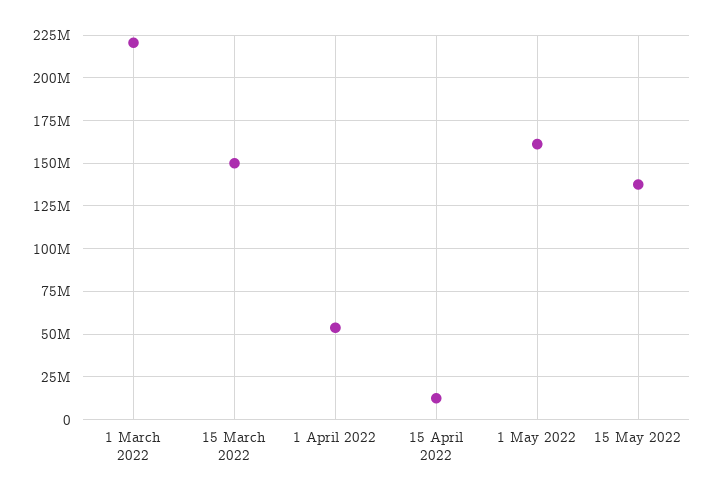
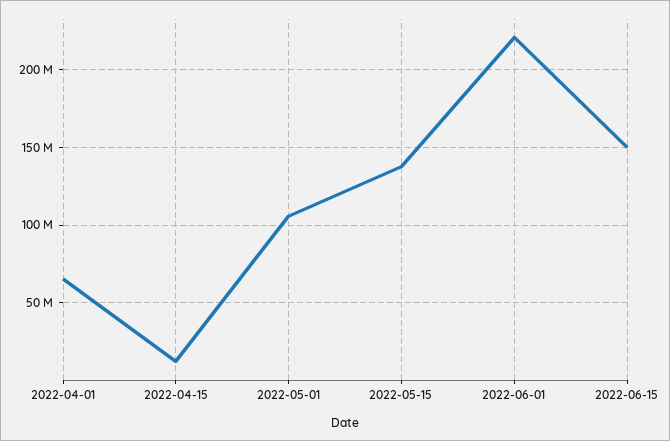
1 March 2022: 220000000 -> none
15 March 2022: 150000000 -> none
1 April 2022: 55000000 -> 65000000
1 May 2022: 160000000 -> 105000000
2022-06-01: none -> 220000000
2022-06-15: none -> 150000000

